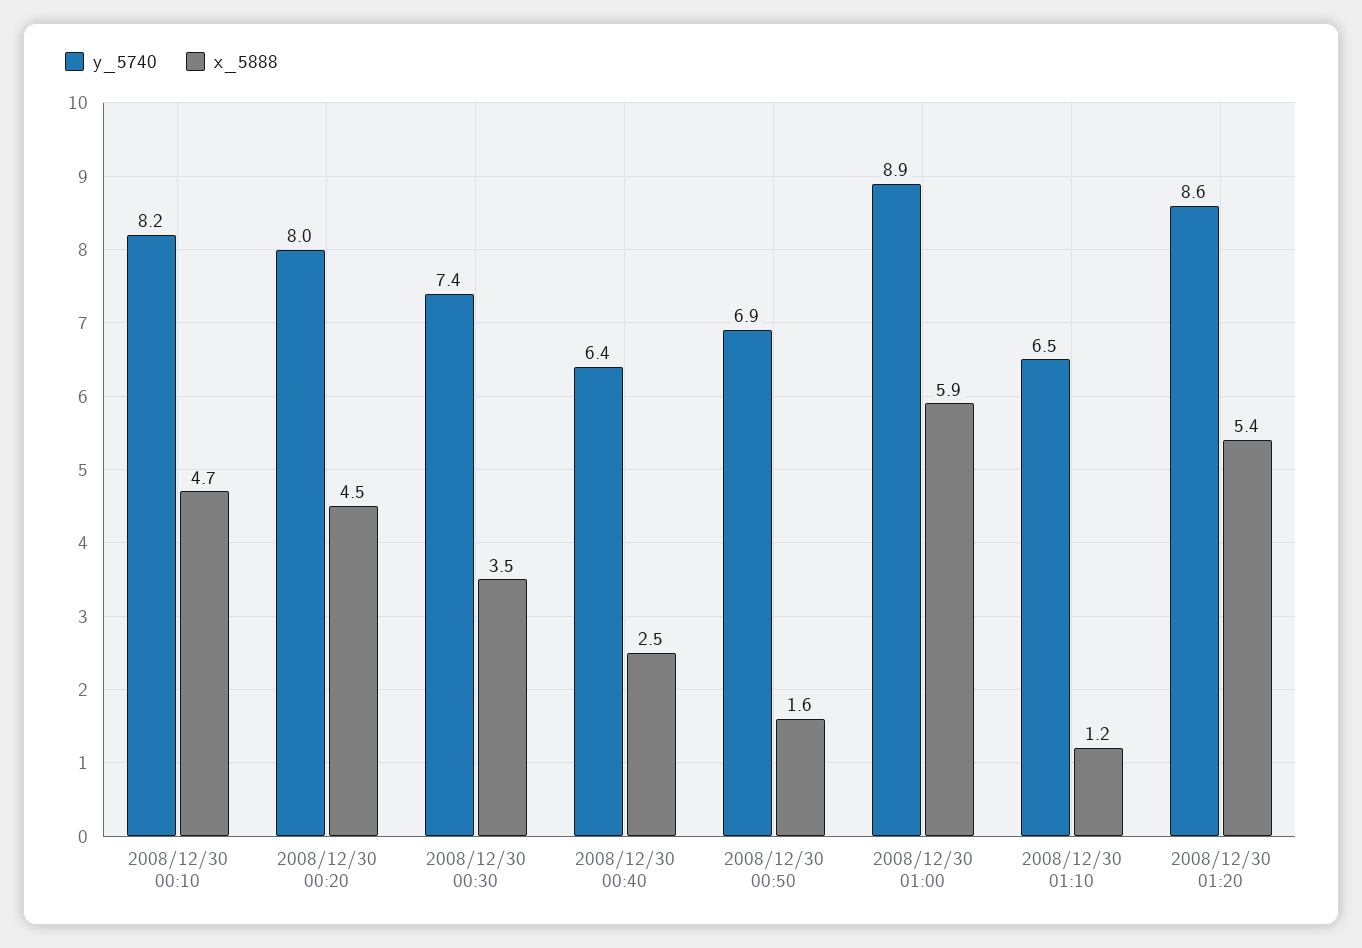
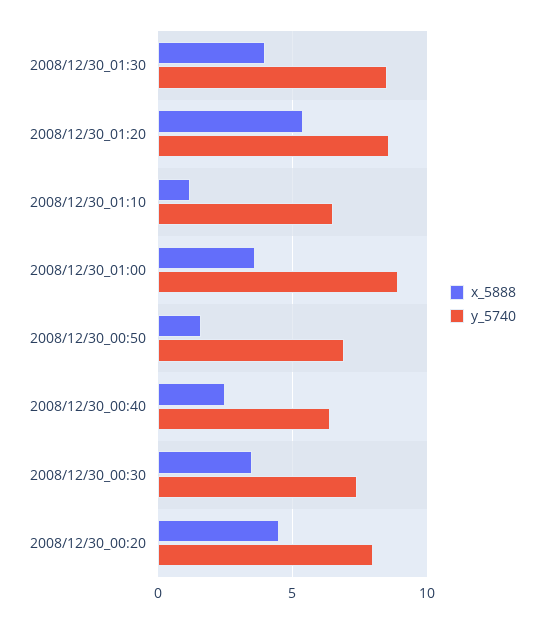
y_5740, 2008/12/30 00:10: 8.2 -> none
x_5888, 2008/12/30 00:10: 4.7 -> none
x_5888, 2008/12/30 01:00: 5.9 -> 3.5
x_5888, 2008/12/30_01:30: none -> 4
y_5740, 2008/12/30_01:30: none -> 8.5

